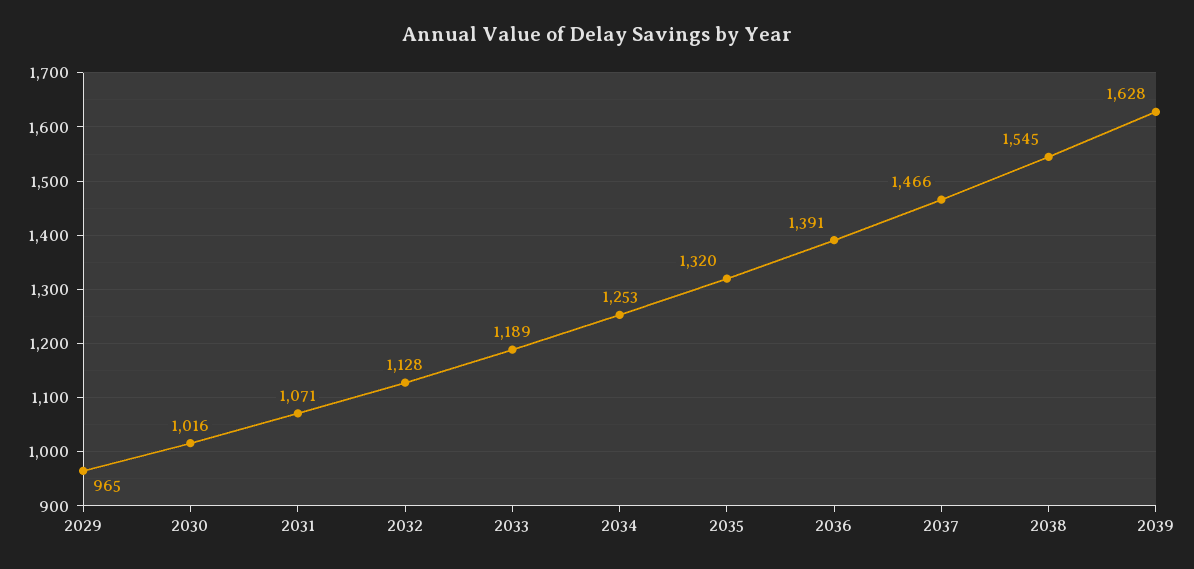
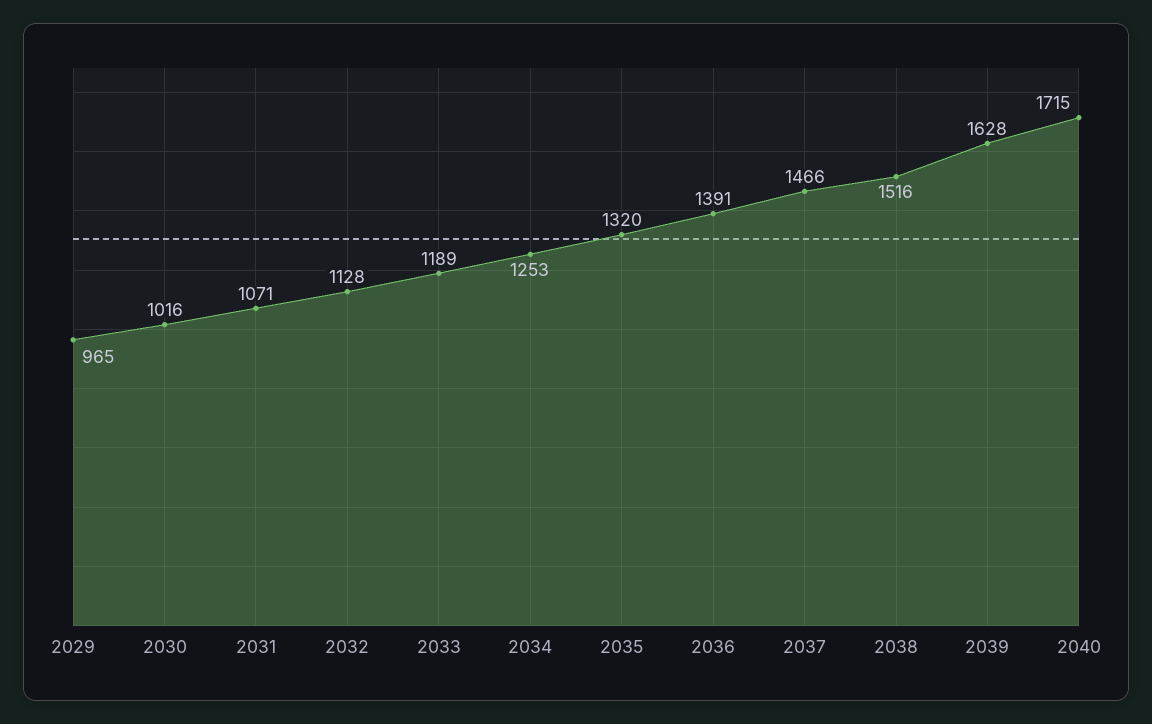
2038: 1545 -> 1516
2040: none -> 1715

